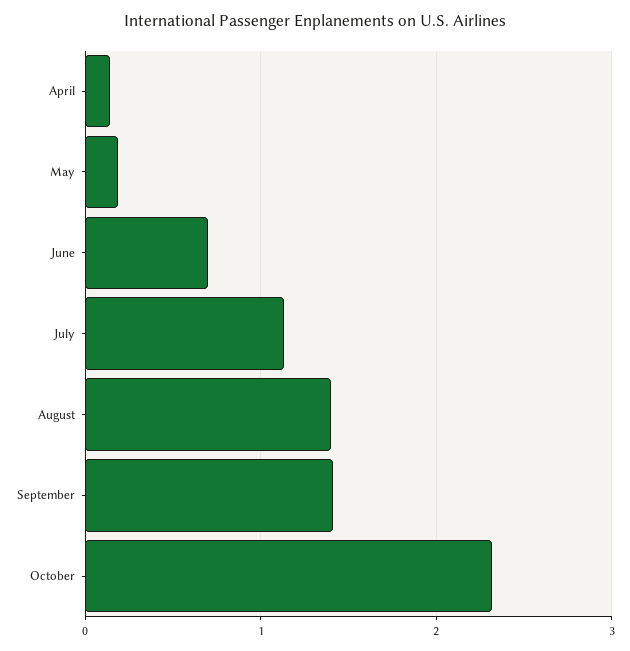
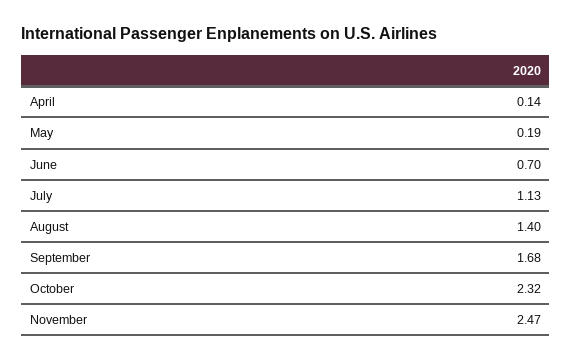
September: 1.4 -> 1.68
November: none -> 2.47

